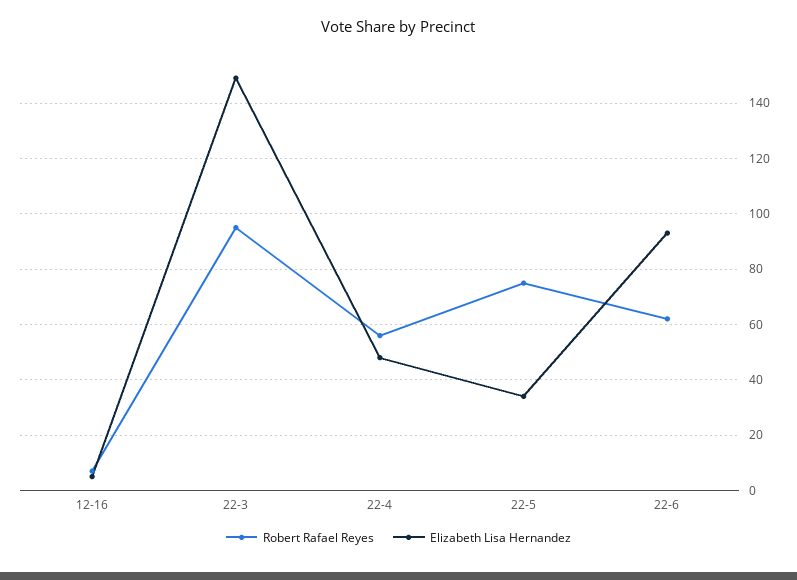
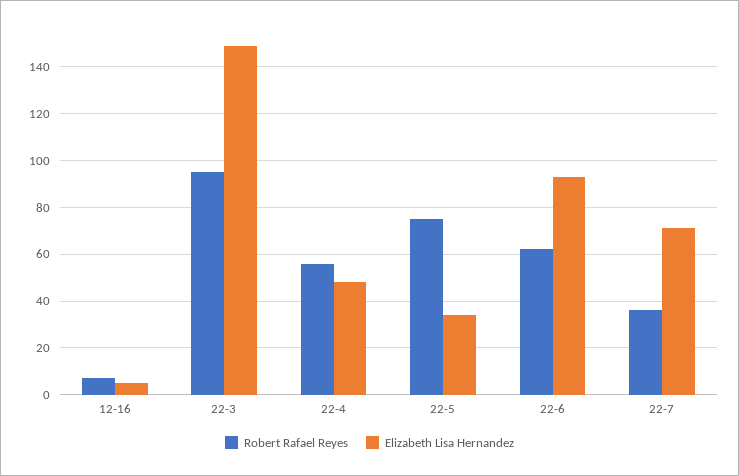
Robert Rafael Reyes, 22-7: none -> 35
Elizabeth Lisa Hernandez, 22-7: none -> 70

